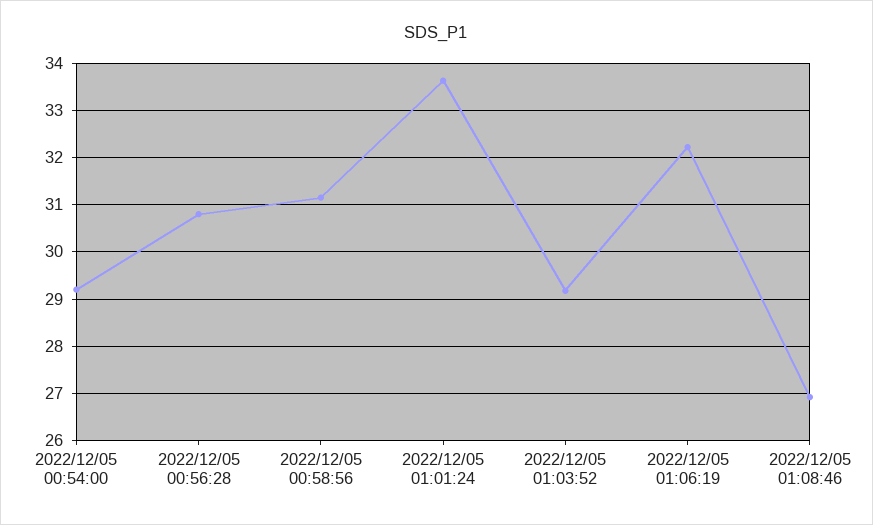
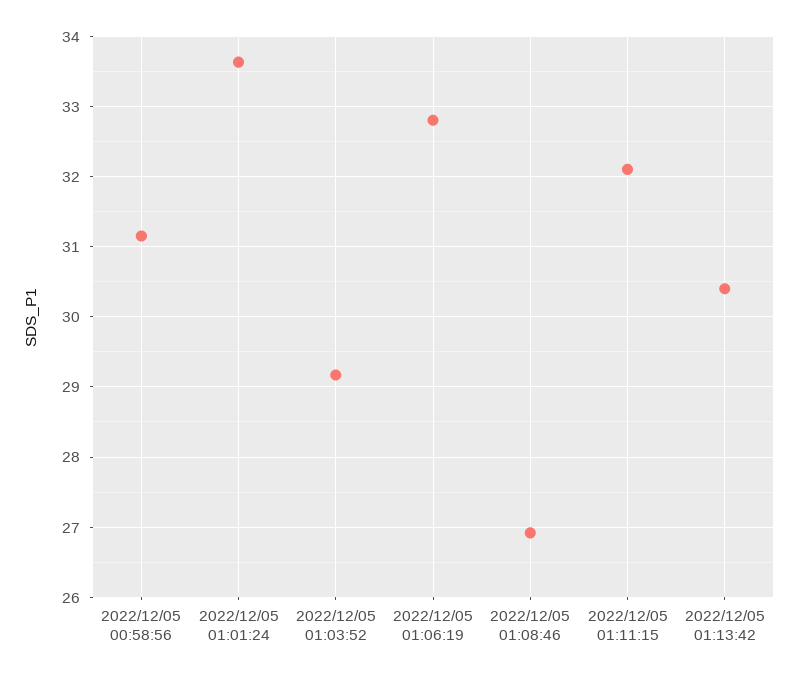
2022/12/05 00:54:00: 29.2 -> none
2022/12/05 00:56:28: 30.8 -> none
2022/12/05 01:06:19: 32.2 -> 32.8
2022/12/05 01:11:15: none -> 32.1
2022/12/05 01:13:42: none -> 30.4

